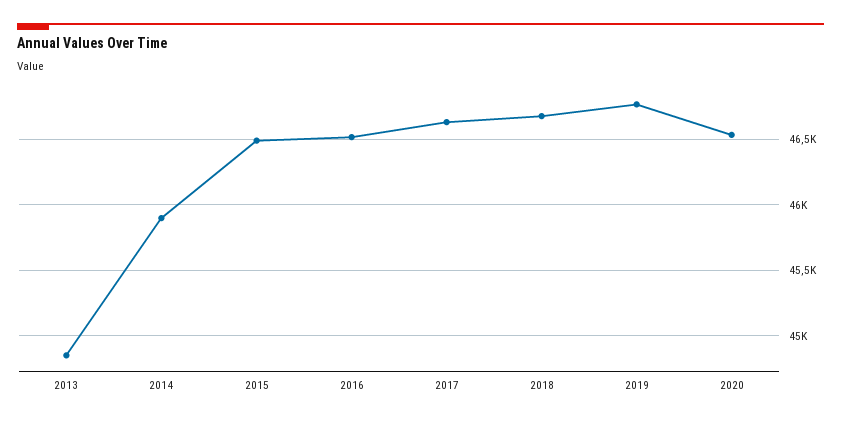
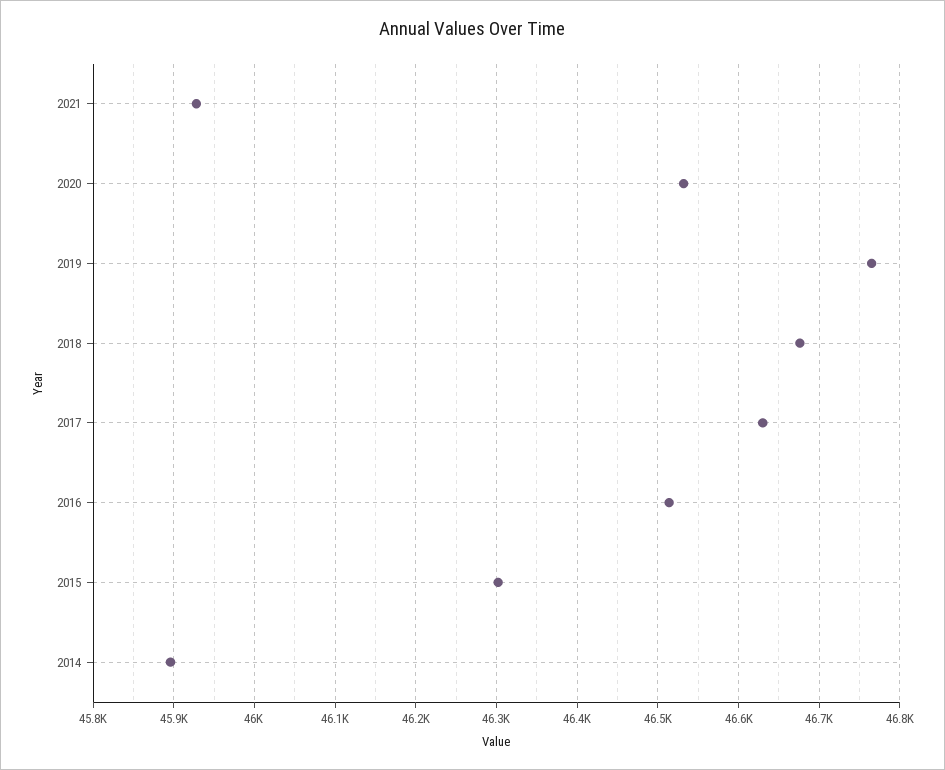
2013: 44850 -> none
2015: 46500 -> 46300
2021: none -> 45930

